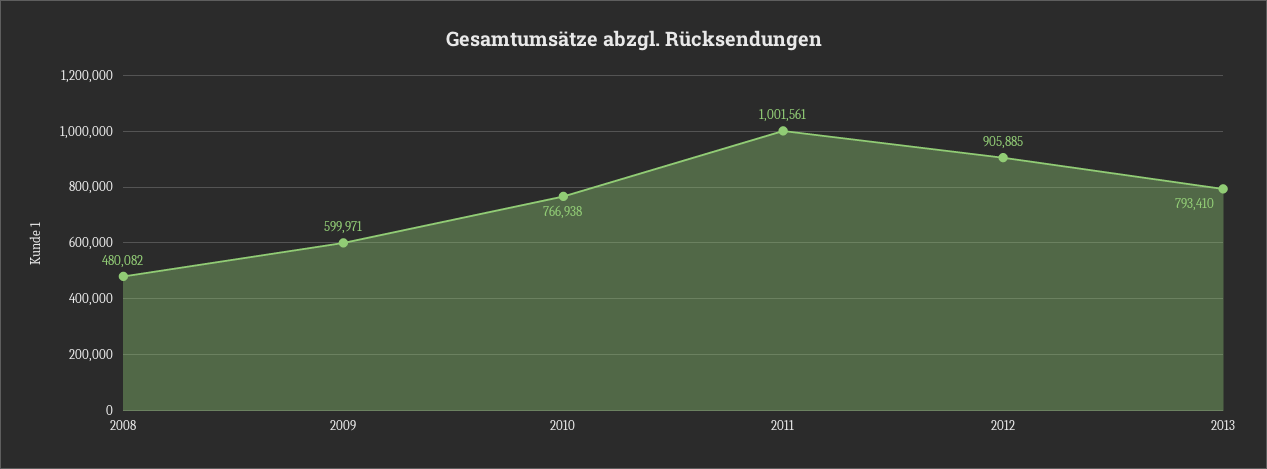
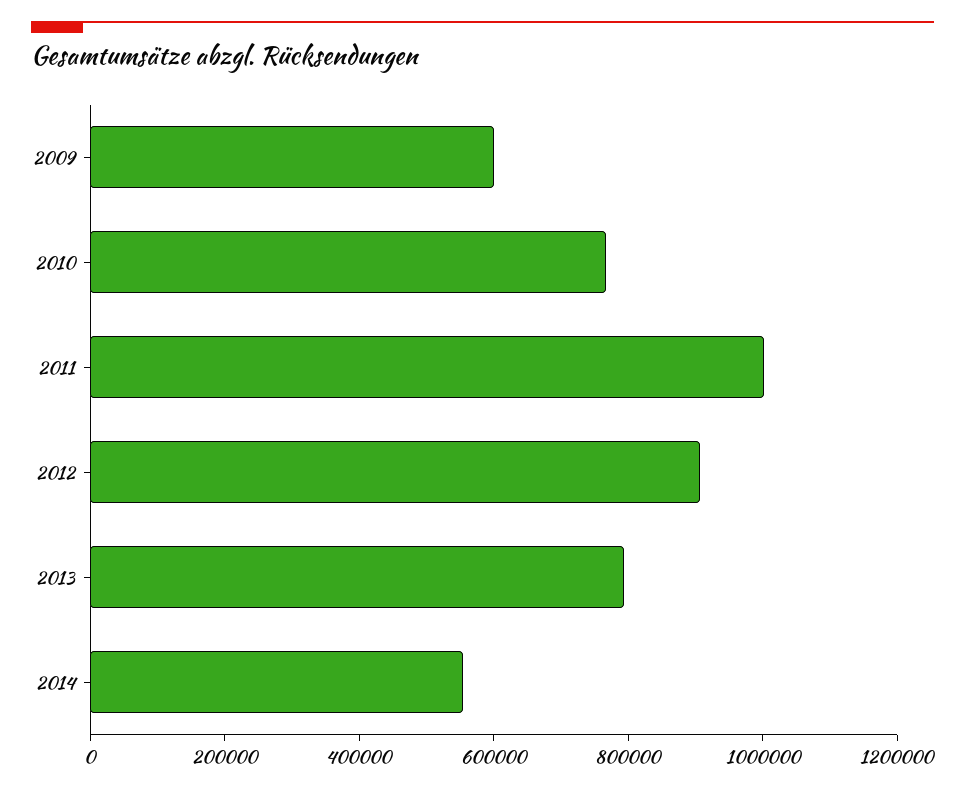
2008: 480082 -> none
2014: none -> 550000

